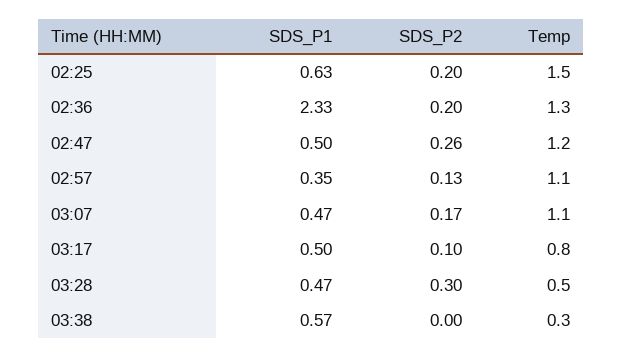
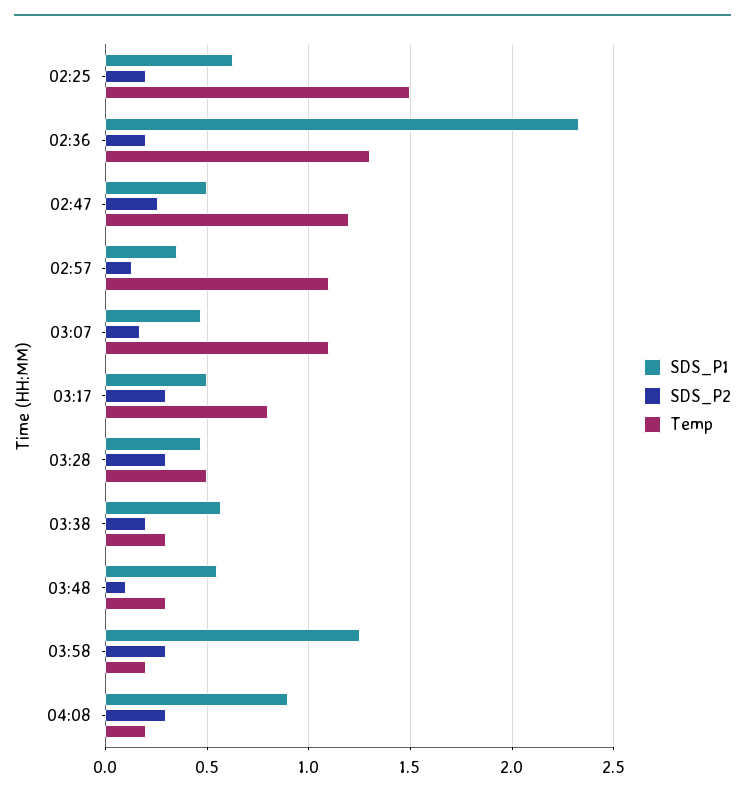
SDS_P2, 03:17: 0.1 -> 0.3
SDS_P2, 03:38: 0 -> 0.2
SDS_P1, 03:48: none -> 0.55
SDS_P2, 03:48: none -> 0.1
Temp, 03:48: none -> 0.3
SDS_P1, 03:58: none -> 1.25
SDS_P2, 03:58: none -> 0.3
Temp, 03:58: none -> 0.2
SDS_P1, 04:08: none -> 0.9
SDS_P2, 04:08: none -> 0.3
Temp, 04:08: none -> 0.2

